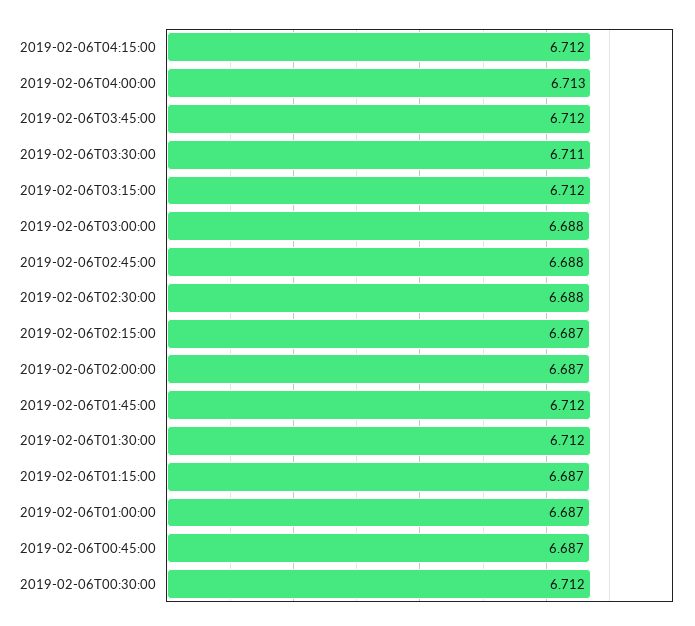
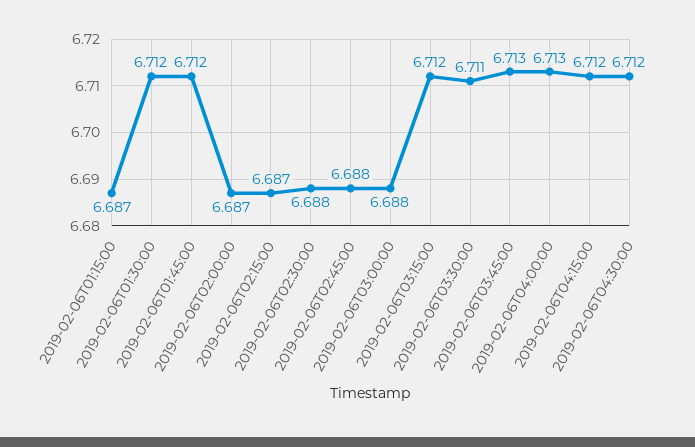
2019-02-06T03:45:00: 6.712 -> 6.713
2019-02-06T01:00:00: 6.687 -> none
2019-02-06T00:45:00: 6.687 -> none
2019-02-06T00:30:00: 6.712 -> none
2019-02-06T04:30:00: none -> 6.712

